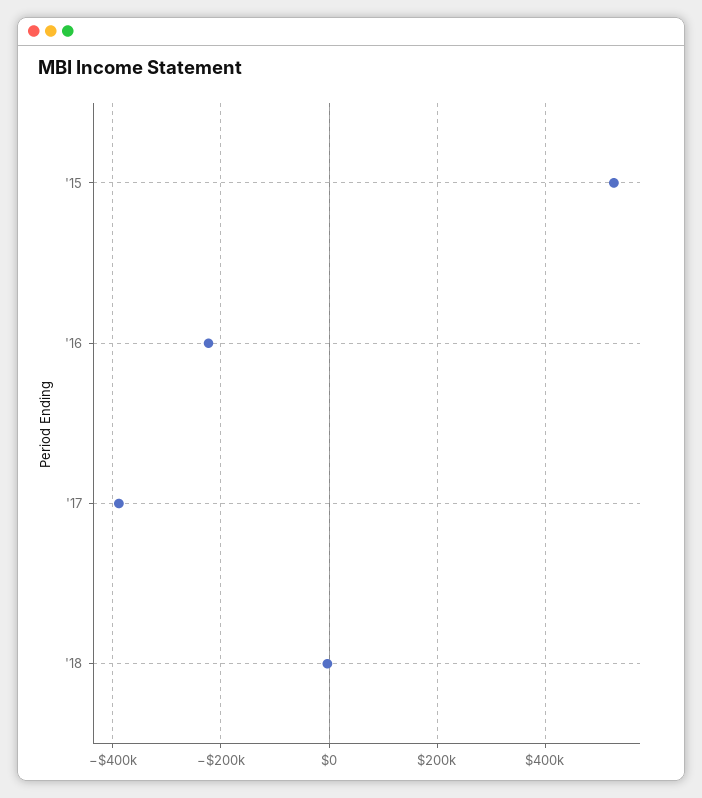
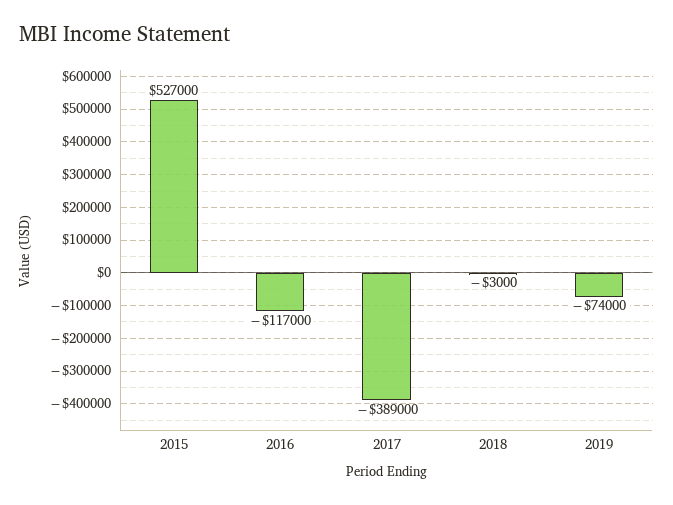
'16: -220000 -> -117000
2019: none -> -74000

